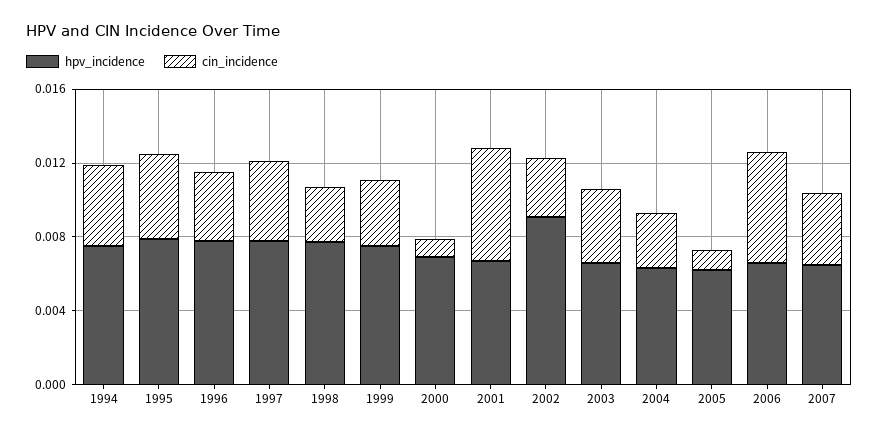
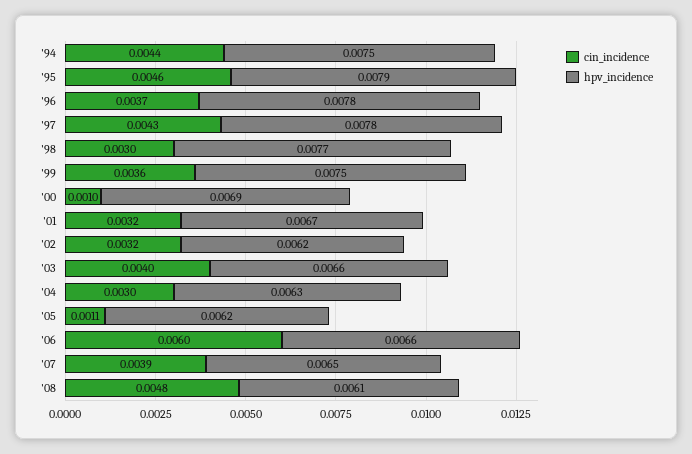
cin_incidence, 2001: 0.006 -> 0.0032
hpv_incidence, 2002: 0.009 -> 0.0062
cin_incidence, '08: none -> 0.0048
hpv_incidence, '08: none -> 0.0061

